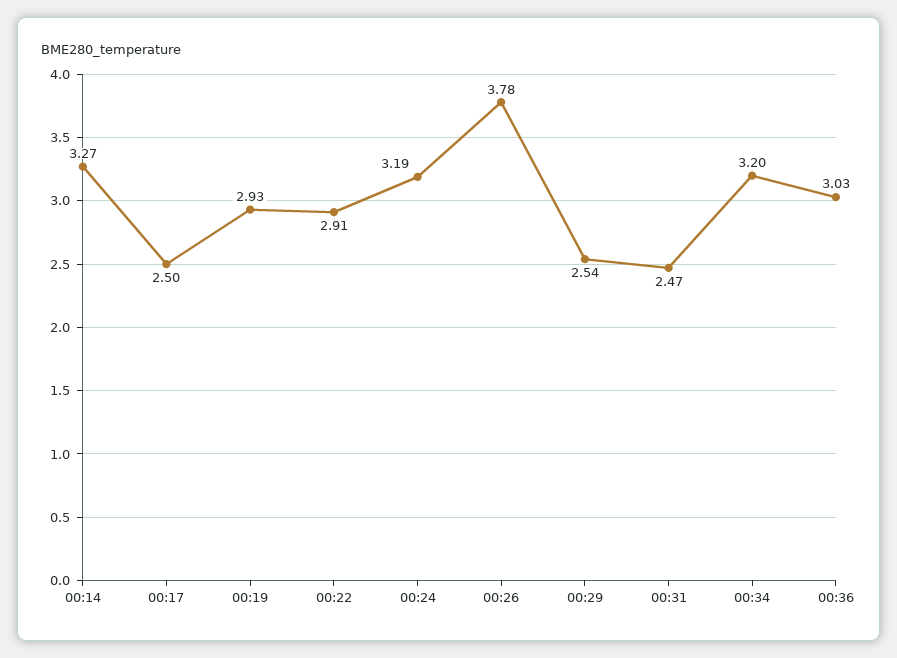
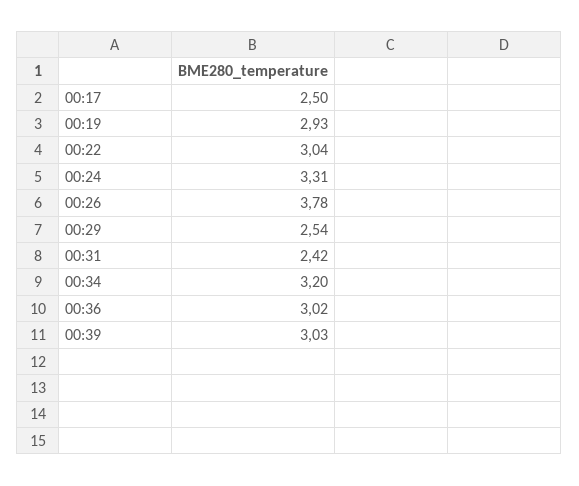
00:14: 3.27 -> none
00:22: 2.91 -> 3.04
00:24: 3.19 -> 3.31
00:31: 2.47 -> 2.42
00:36: 3.03 -> 3.02
00:39: none -> 3.03

